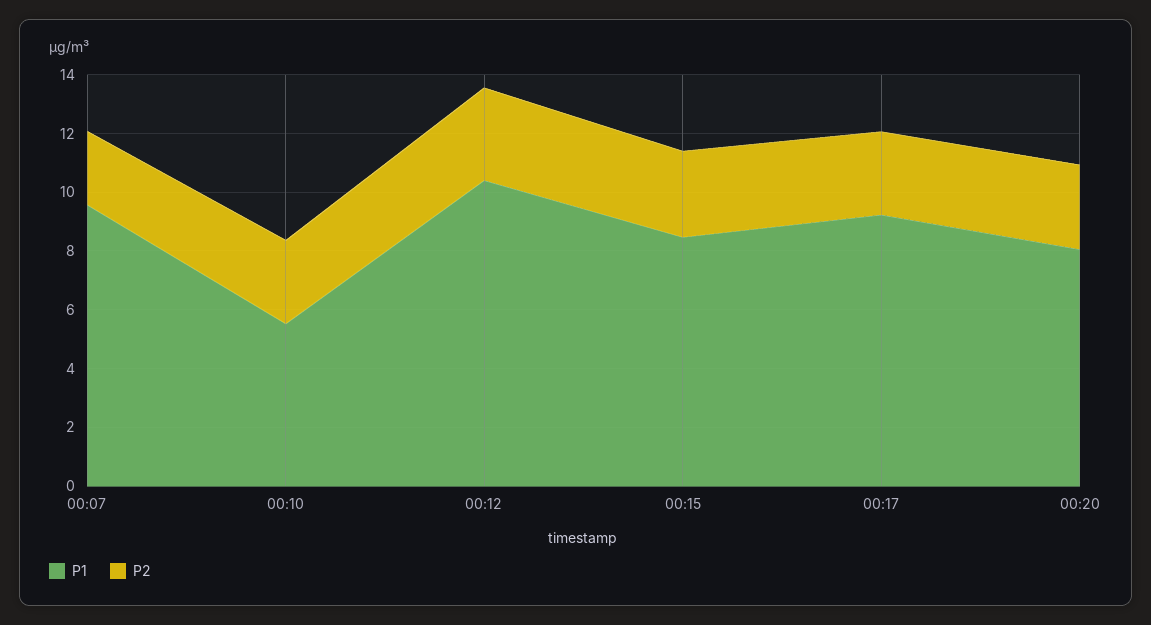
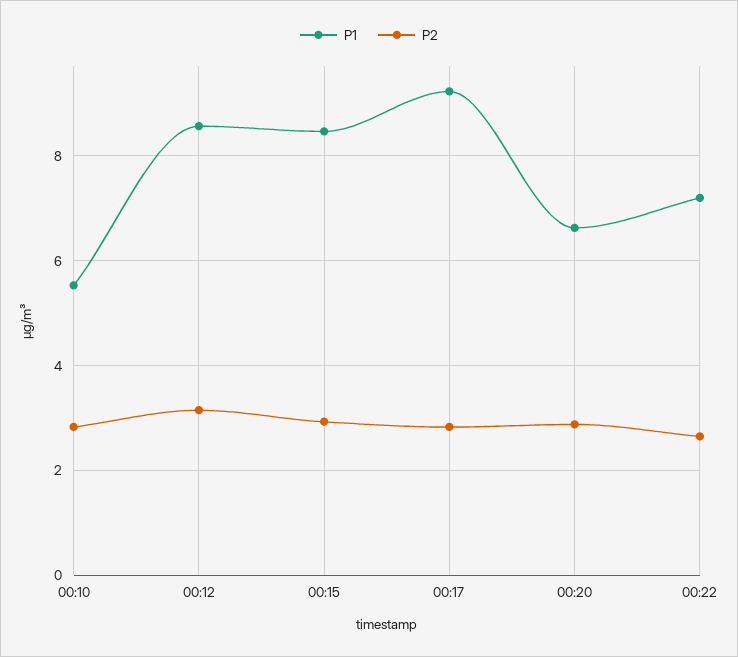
P1, 00:07: 9.5 -> none
P2, 00:07: 2.5 -> none
P1, 00:12: 10.5 -> 8.6
P1, 00:20: 8 -> 6.6
P1, 00:22: none -> 7.2
P2, 00:22: none -> 2.6

